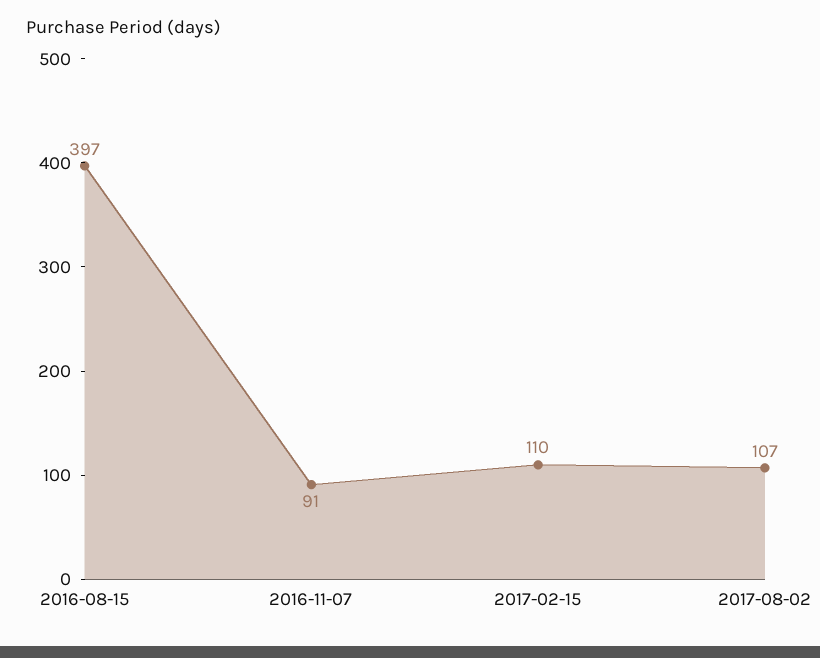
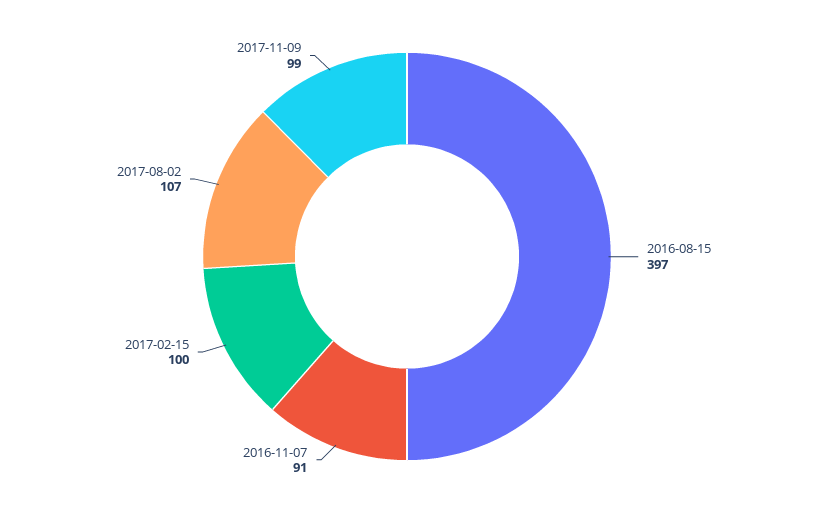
2017-02-15: 110 -> 100
2017-11-09: none -> 99

